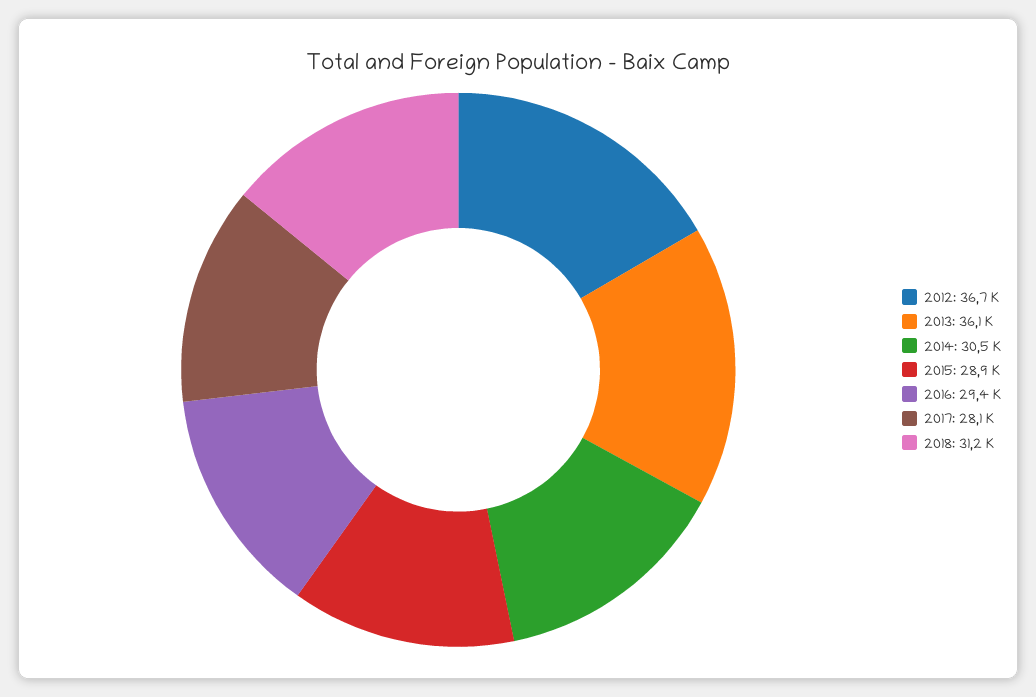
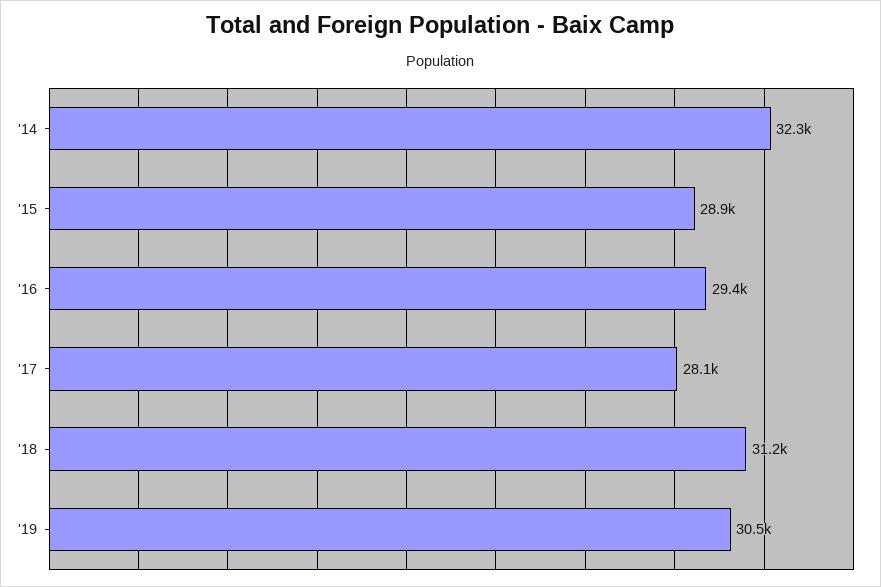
2012: 36700 -> none
2013: 36100 -> none
2014: 30500 -> 32300
'19: none -> 30500

